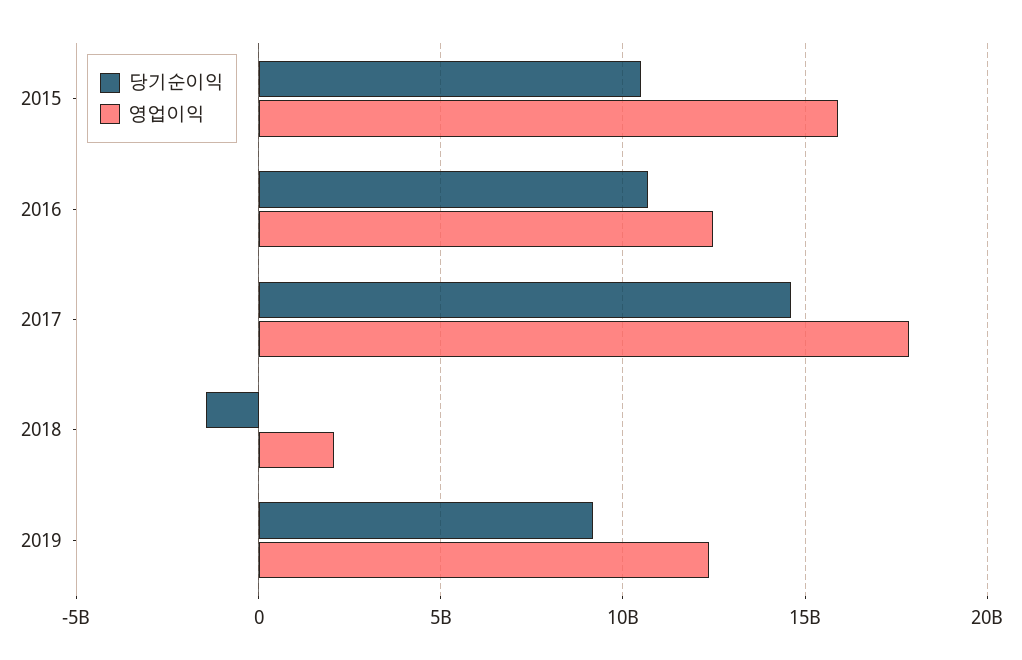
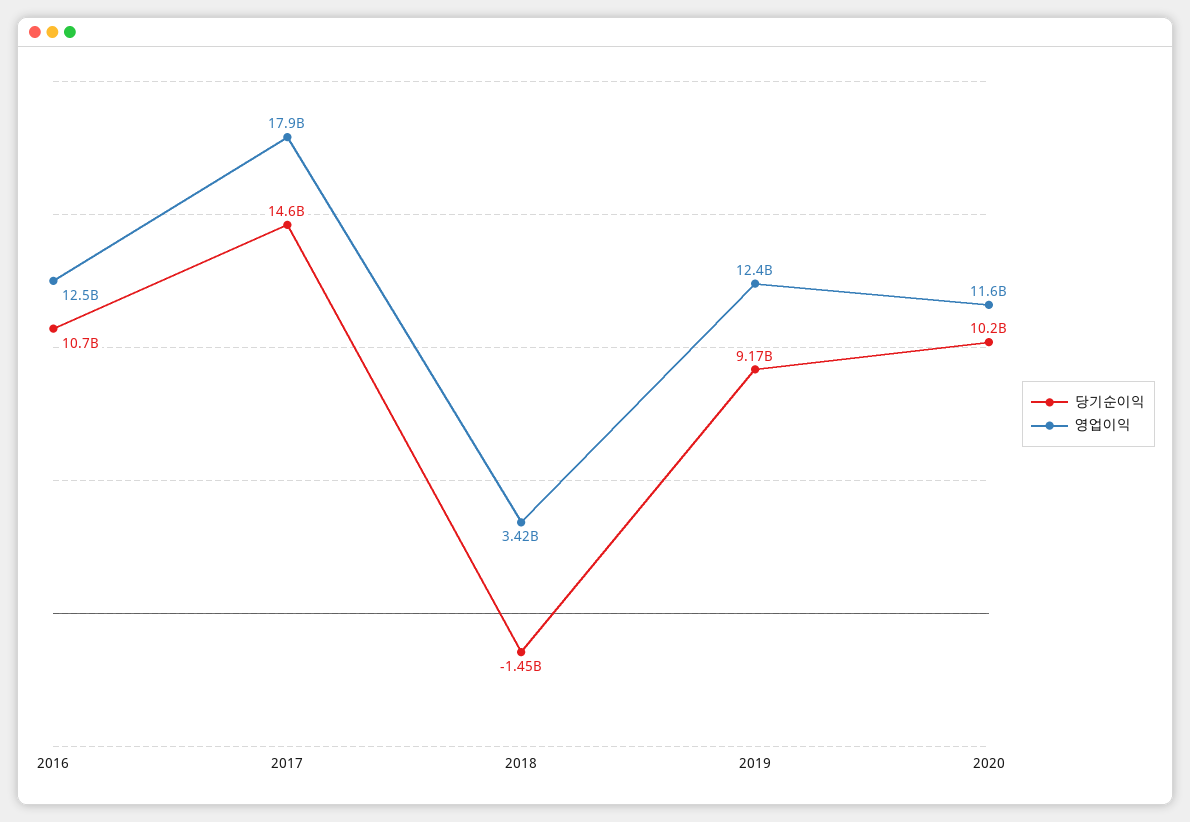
당기순이익, 2015: 10500000000 -> none
영업이익, 2015: 16000000000 -> none
영업이익, 2018: 2000000000 -> 3420000000
당기순이익, 2020: none -> 10200000000
영업이익, 2020: none -> 11600000000

